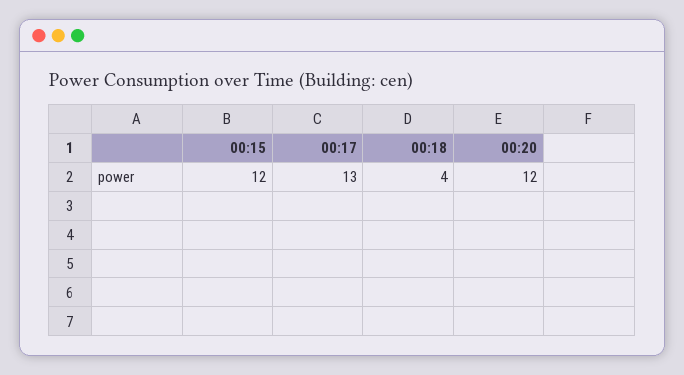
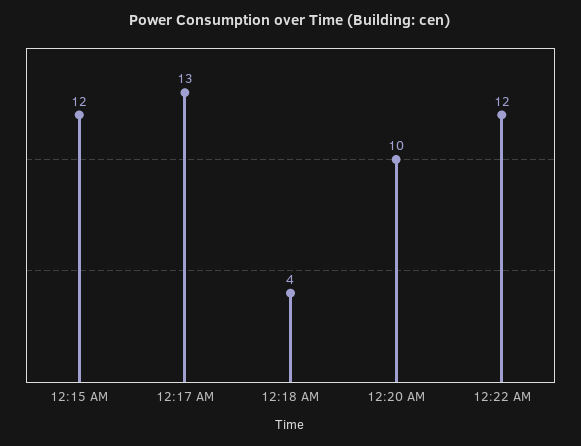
00:20: 12 -> 10
12:22 AM: none -> 12

